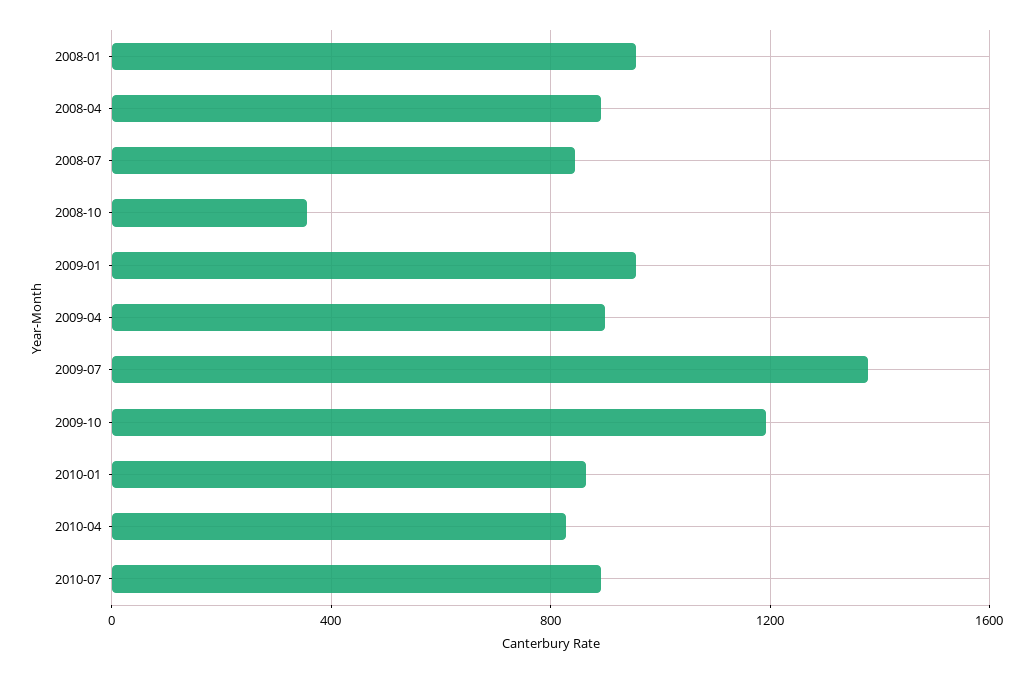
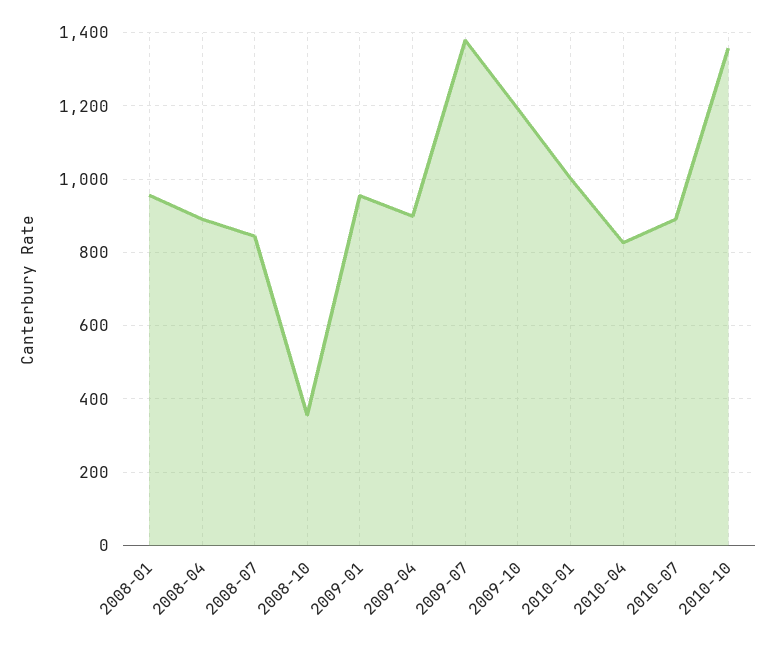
2010-01: 850 -> 1000
2010-10: none -> 1360

